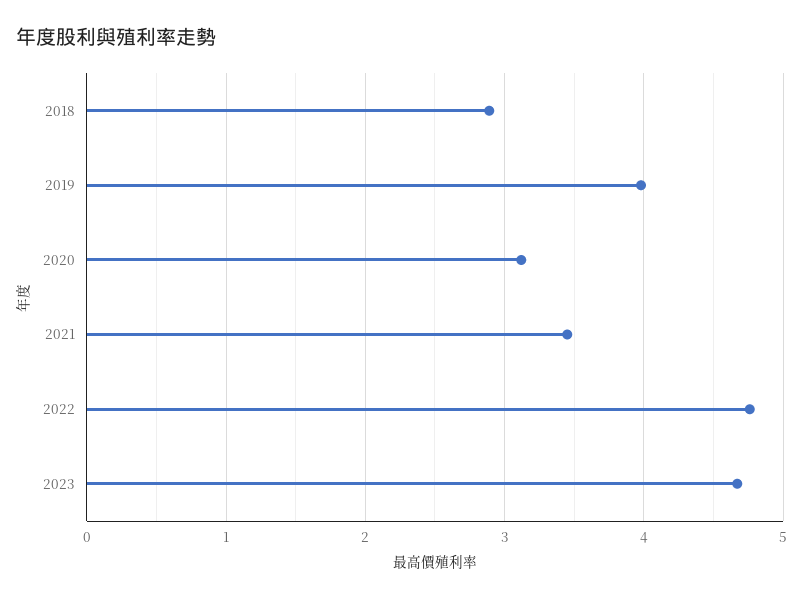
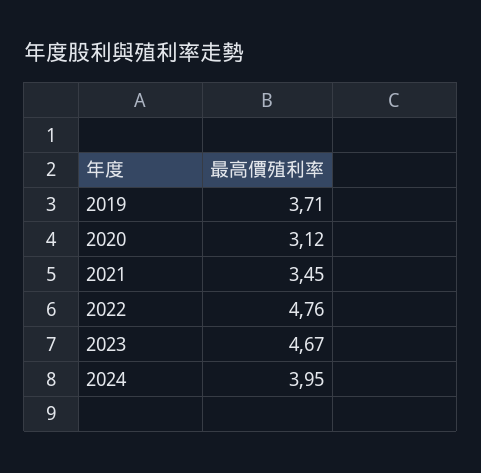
2018: 2.9 -> none
2019: 4 -> 3.71
2024: none -> 3.95

